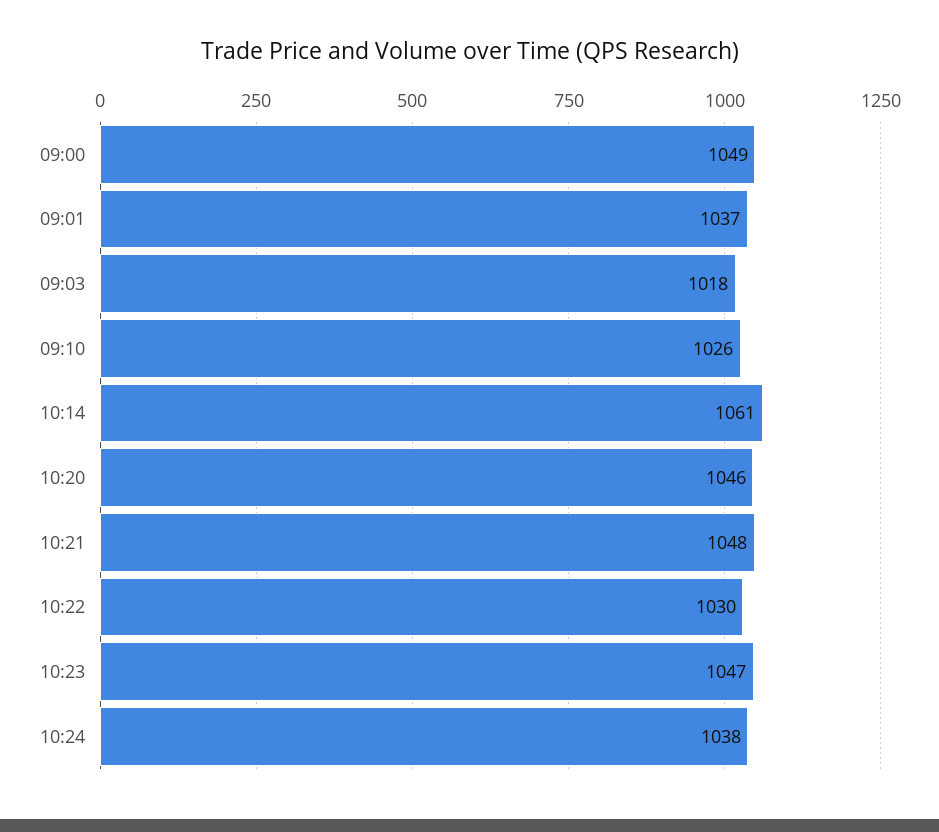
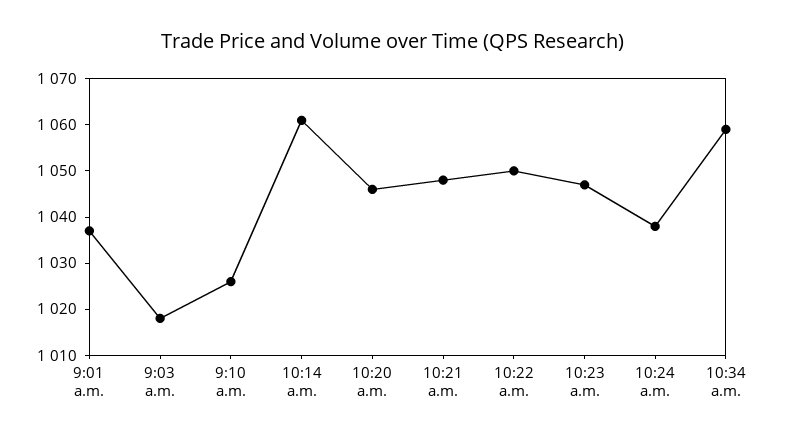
09:00: 1049 -> none
10:22: 1030 -> 1050
10:34 a.m.: none -> 1060

